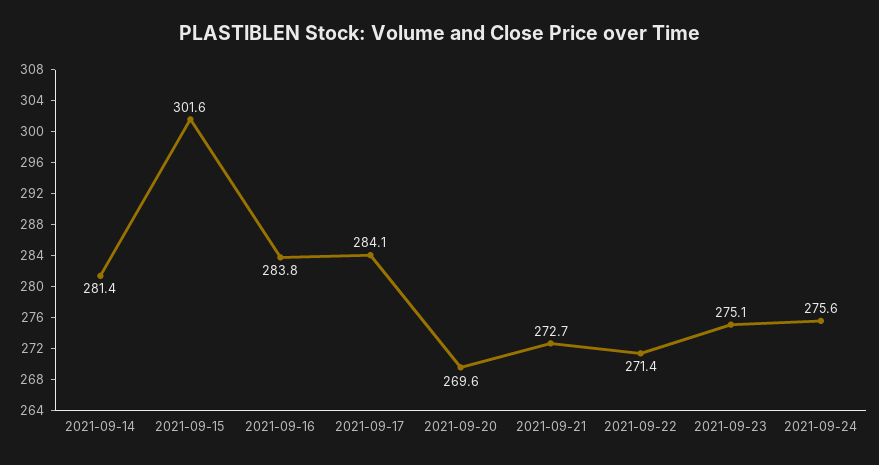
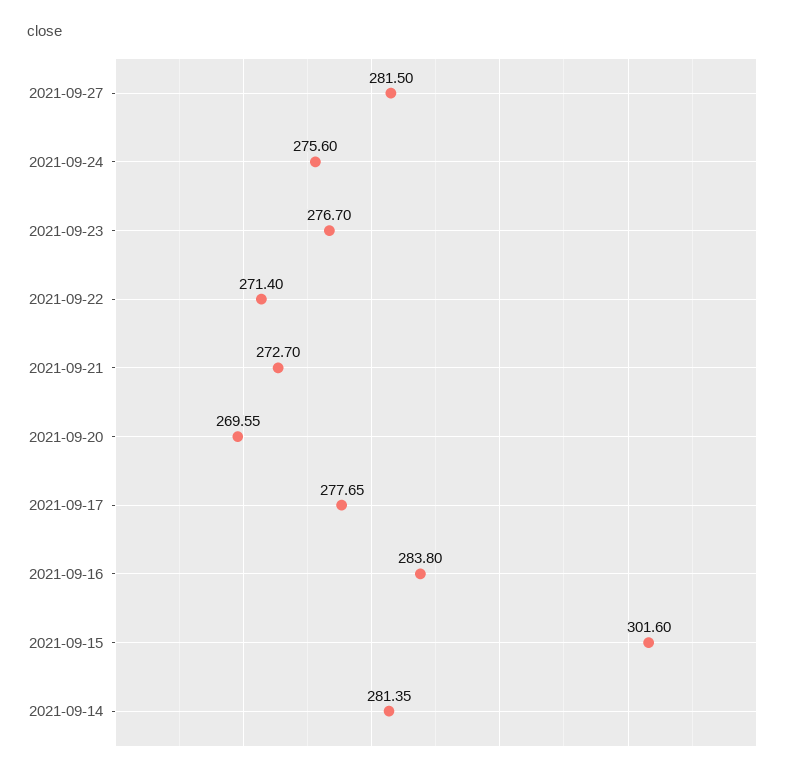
2021-09-17: 284.1 -> 277.65
2021-09-23: 275.1 -> 276.7
2021-09-27: none -> 281.5

